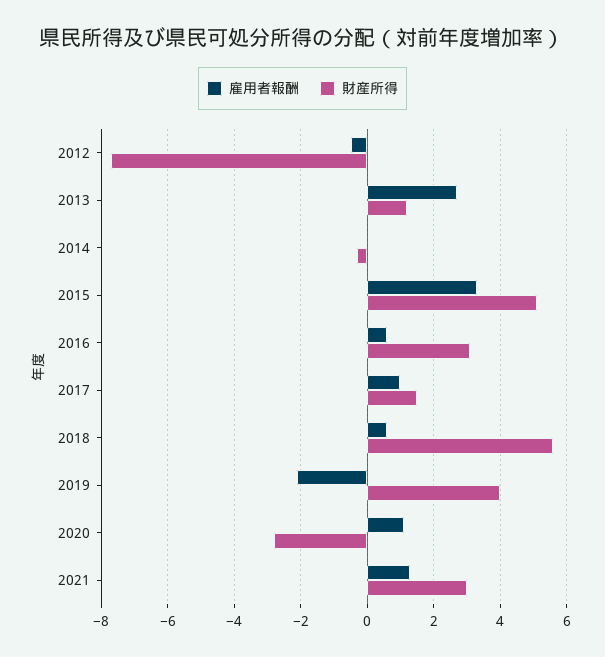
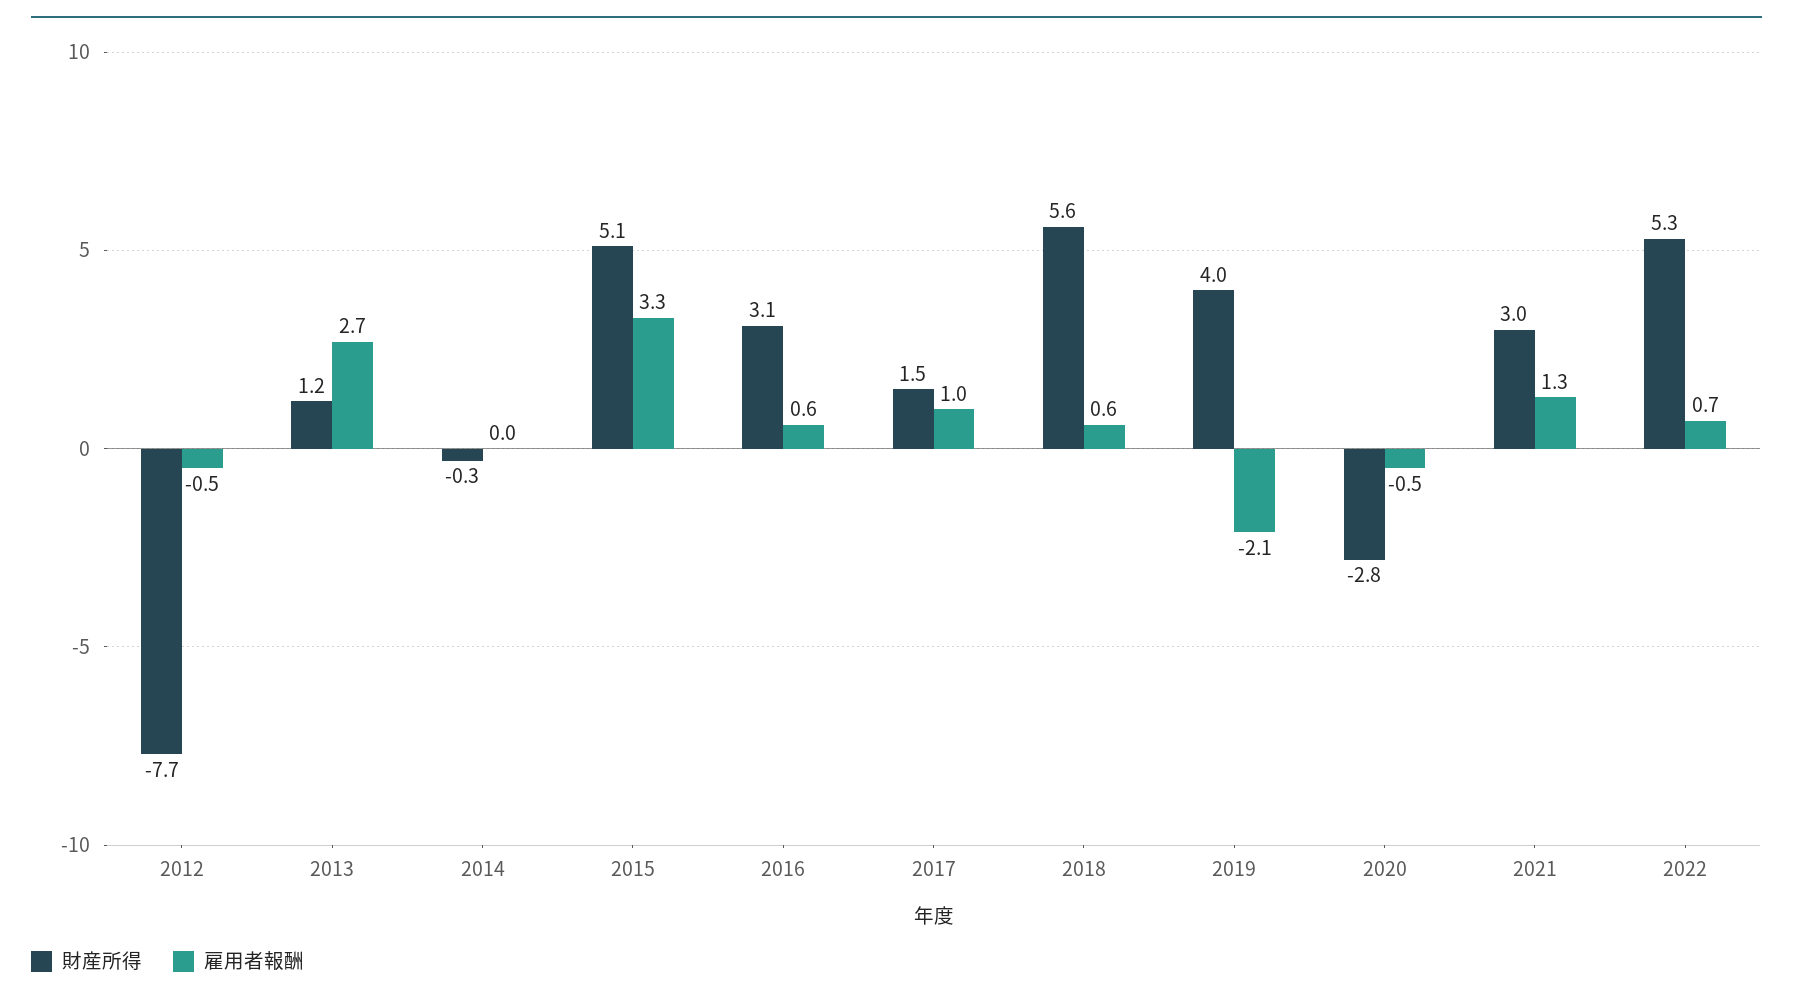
雇用者報酬, 2020: 1 -> -0.5
財産所得, 2022: none -> 5.3
雇用者報酬, 2022: none -> 0.7

